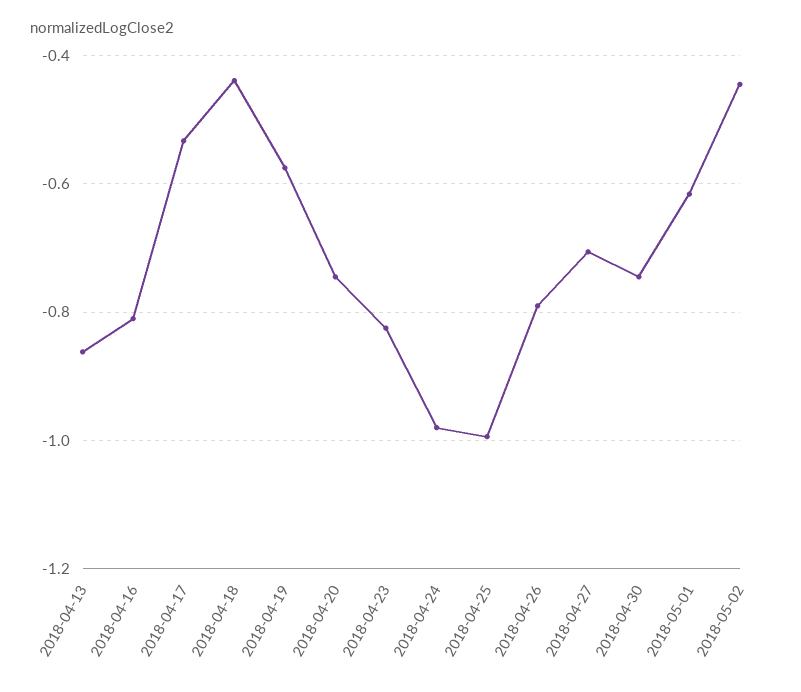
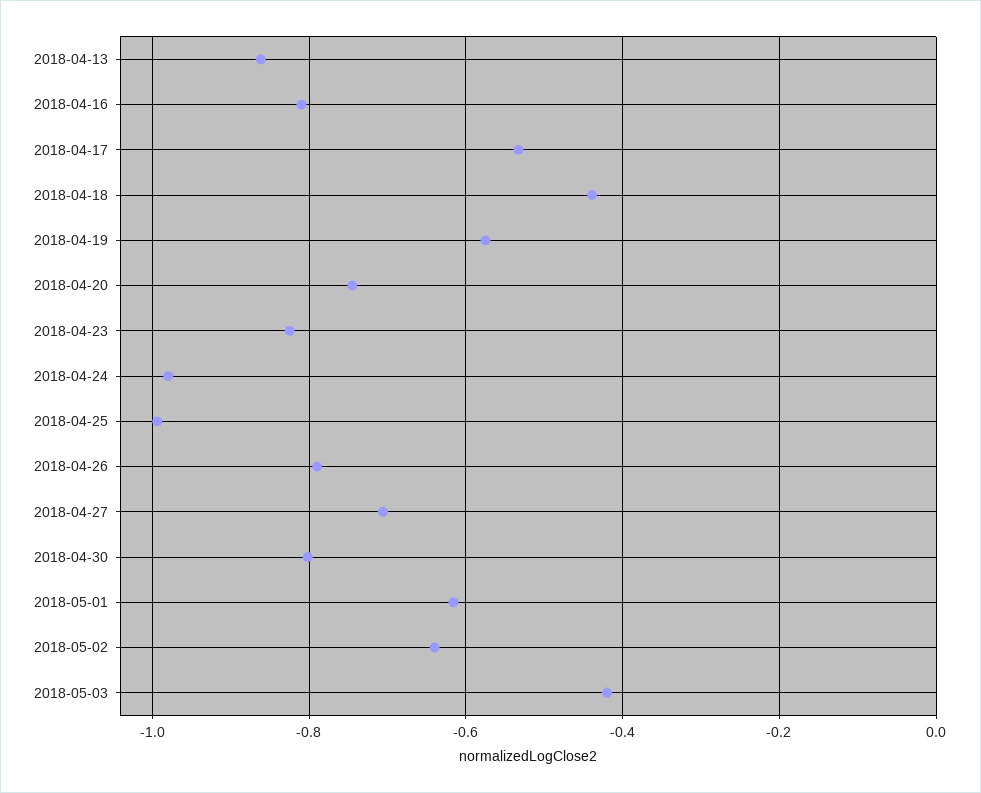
2018-04-30: -0.74 -> -0.8
2018-05-02: -0.44 -> -0.64
2018-05-03: none -> -0.42

